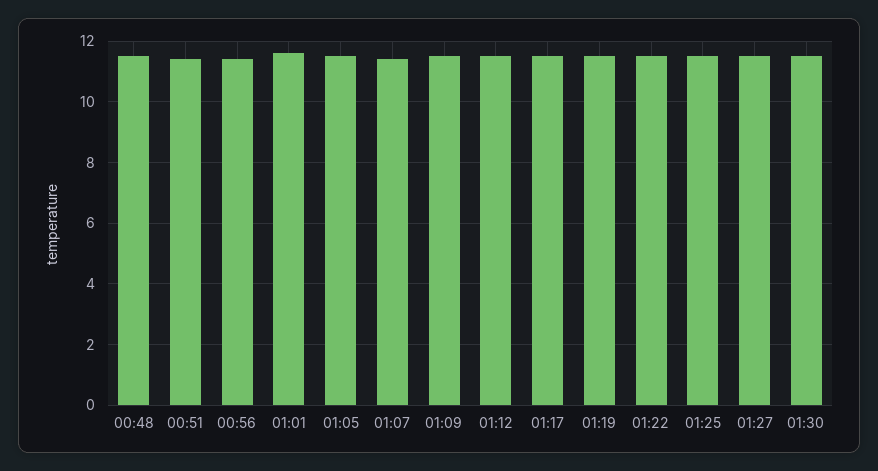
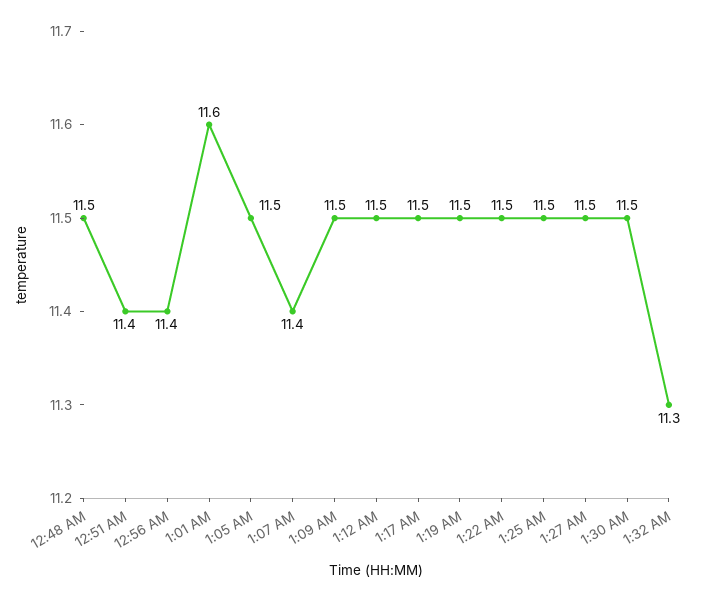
1:32 AM: none -> 11.3

